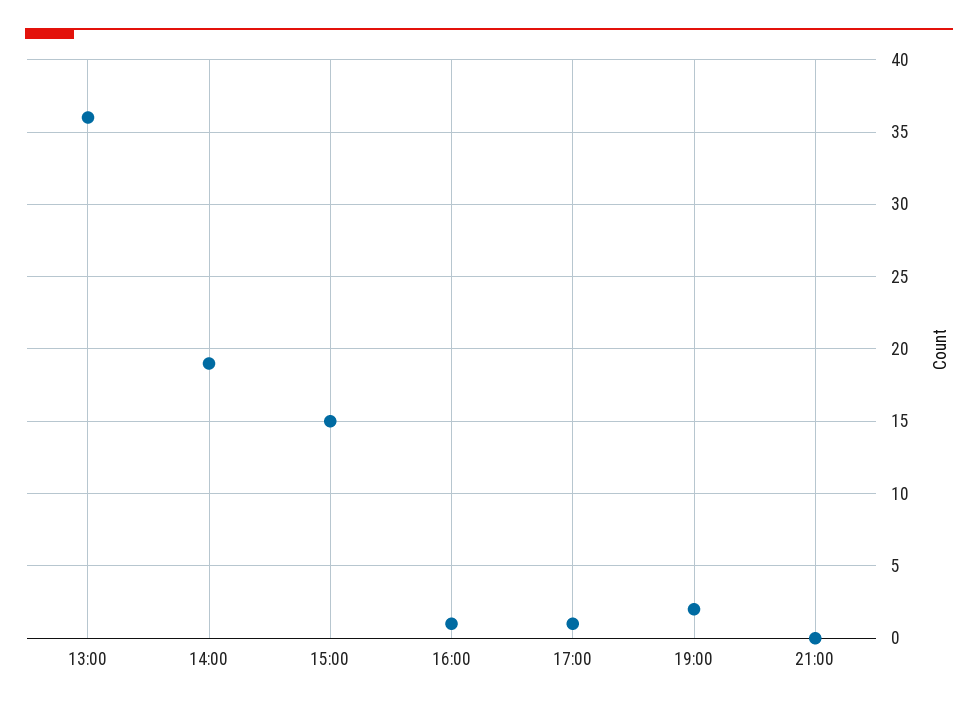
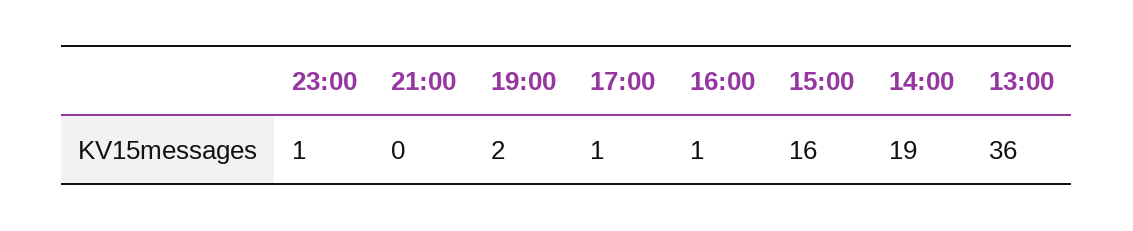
15:00: 15 -> 16
23:00: none -> 1

